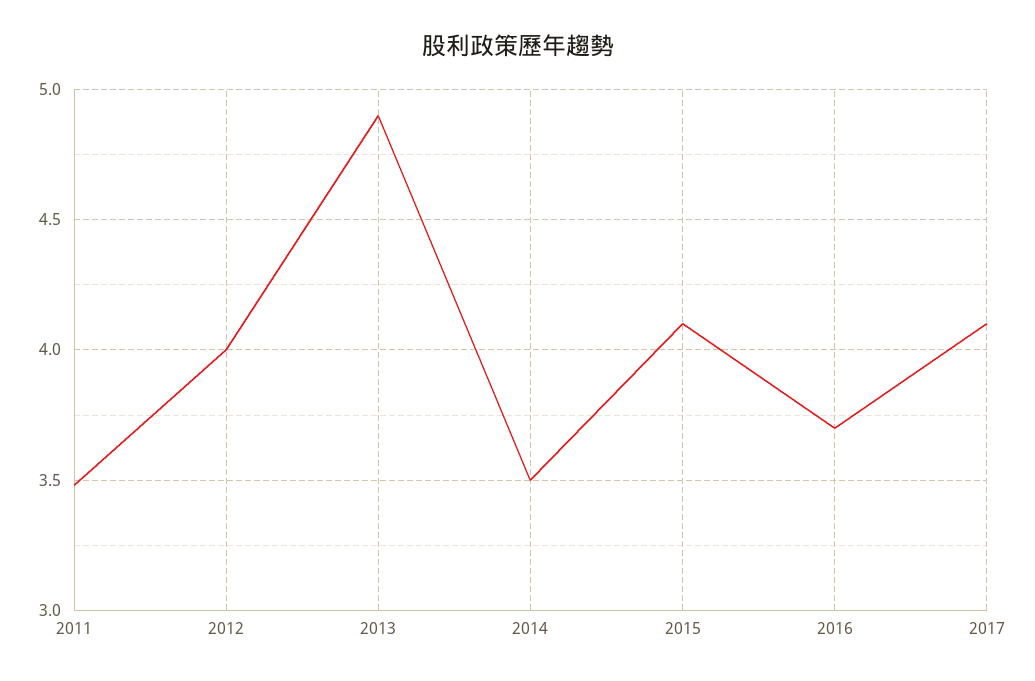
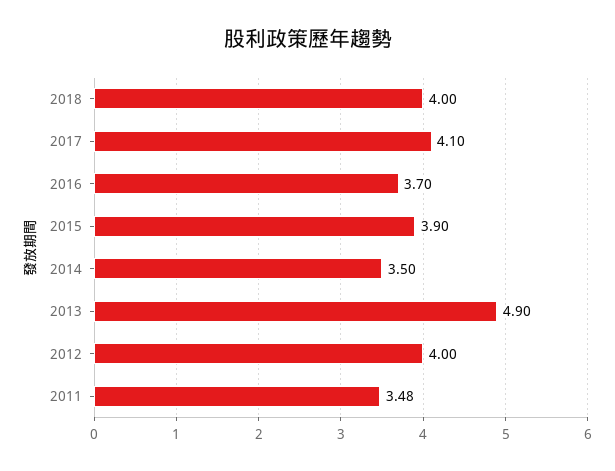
2015: 4.1 -> 3.9
2018: none -> 4

